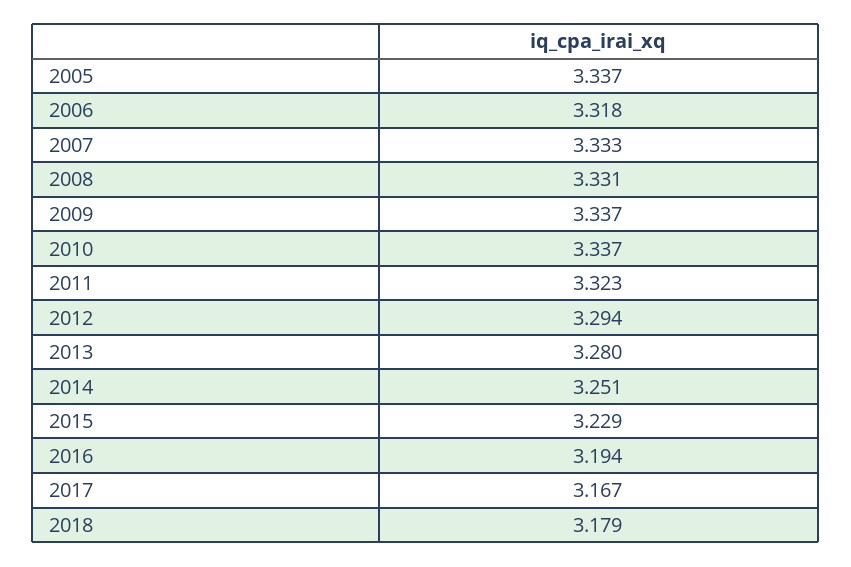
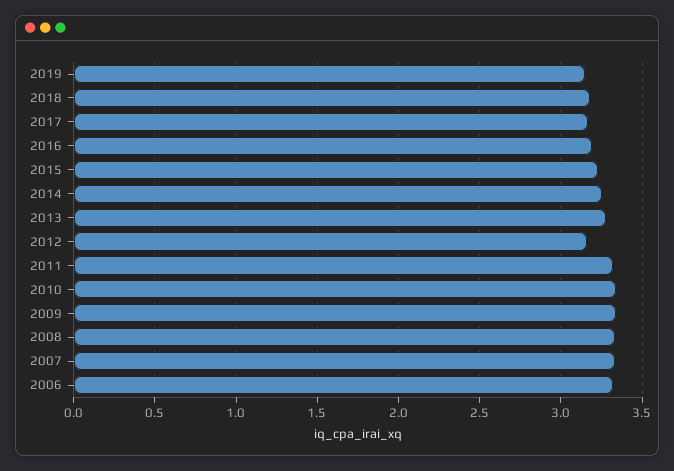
2005: 3.337 -> none
2012: 3.294 -> 3.15
2019: none -> 3.15

